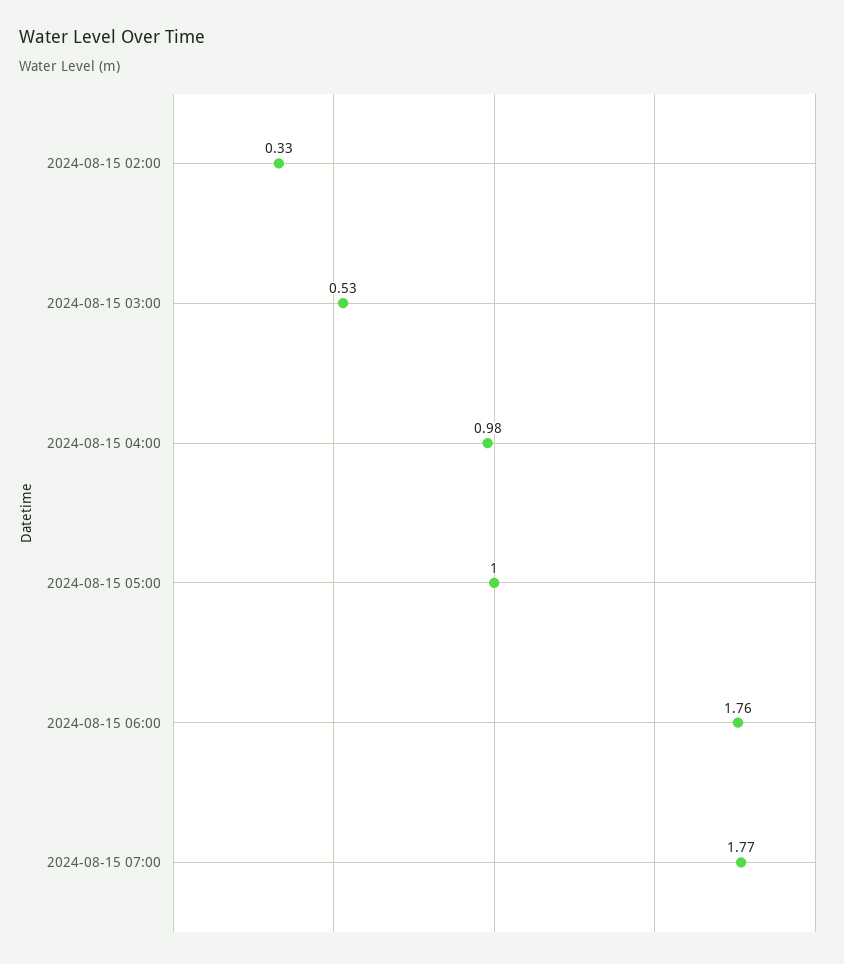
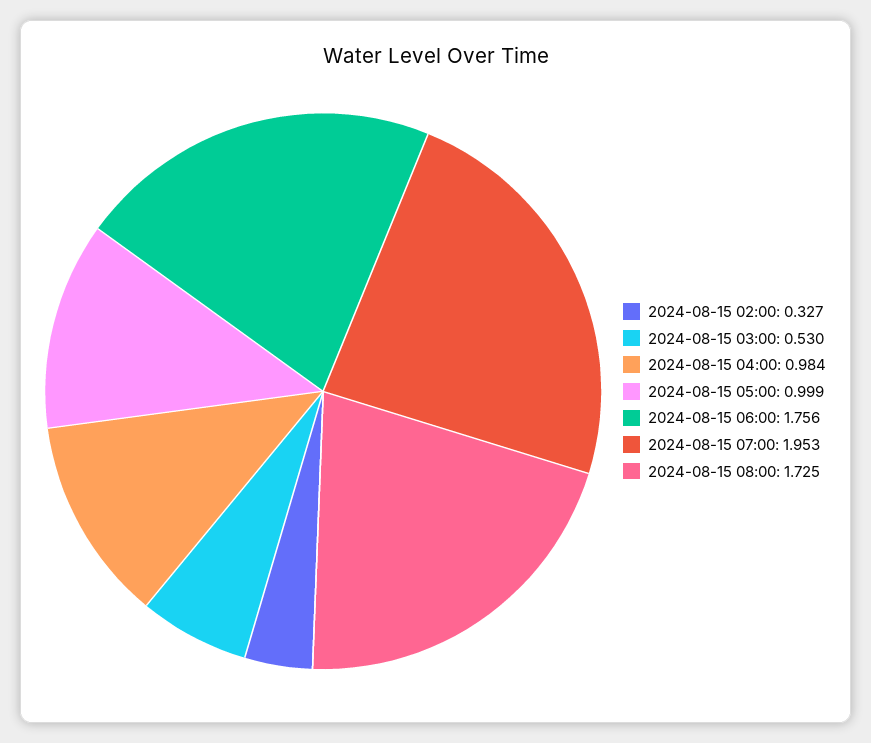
2024-08-15 07:00: 1.77 -> 1.953
2024-08-15 08:00: none -> 1.725

